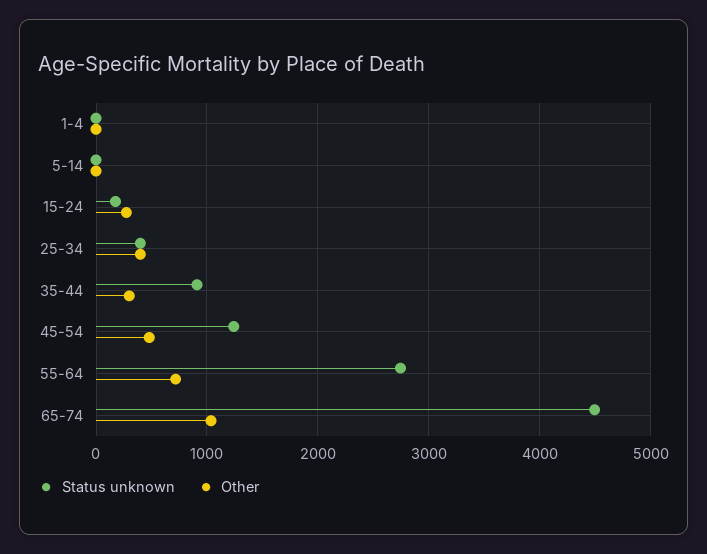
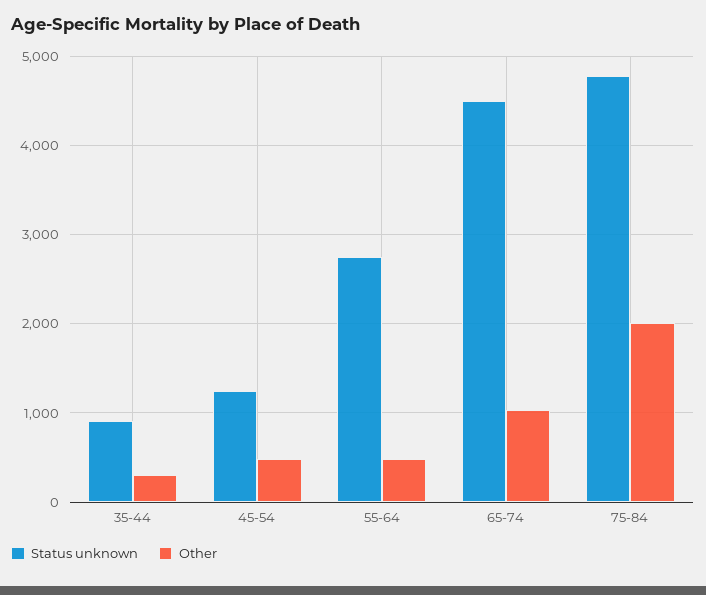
Status unknown, 1-4: 0 -> none
Other, 1-4: 0 -> none
Status unknown, 5-14: 0 -> none
Other, 5-14: 0 -> none
Status unknown, 15-24: 200 -> none
Other, 15-24: 300 -> none
Status unknown, 25-34: 400 -> none
Other, 25-34: 400 -> none
Other, 55-64: 700 -> 500
Status unknown, 75-84: none -> 4800
Other, 75-84: none -> 2000

